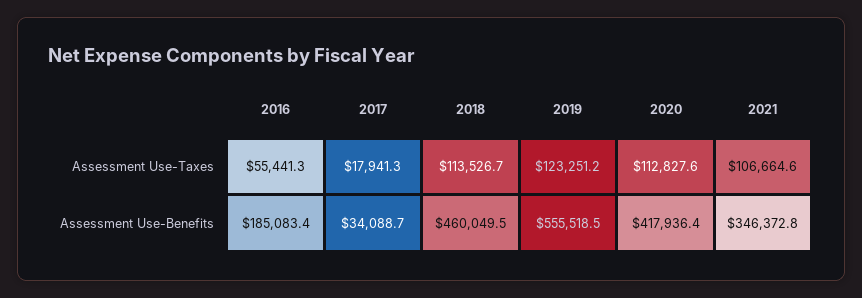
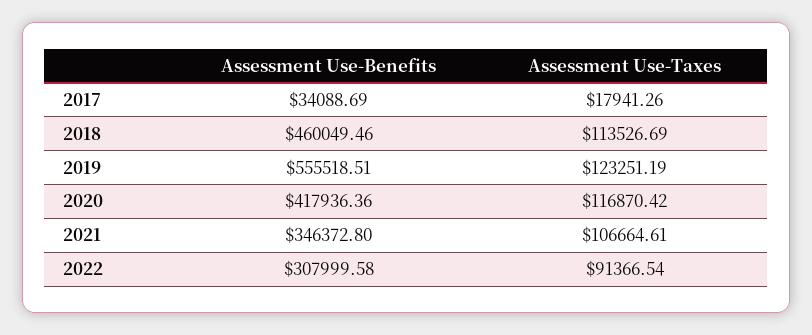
2016, Assessment Use-Taxes: 55441.3 -> none
2020, Assessment Use-Taxes: 112827.6 -> 116870.42
2016, Assessment Use-Benefits: 185083.4 -> none
2022, Assessment Use-Benefits: none -> 307999.58
2022, Assessment Use-Taxes: none -> 91366.54

